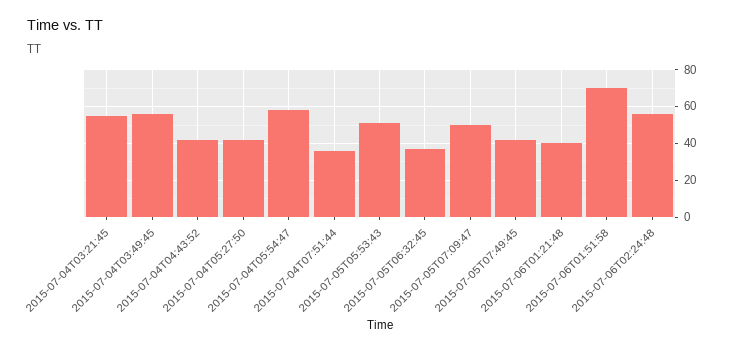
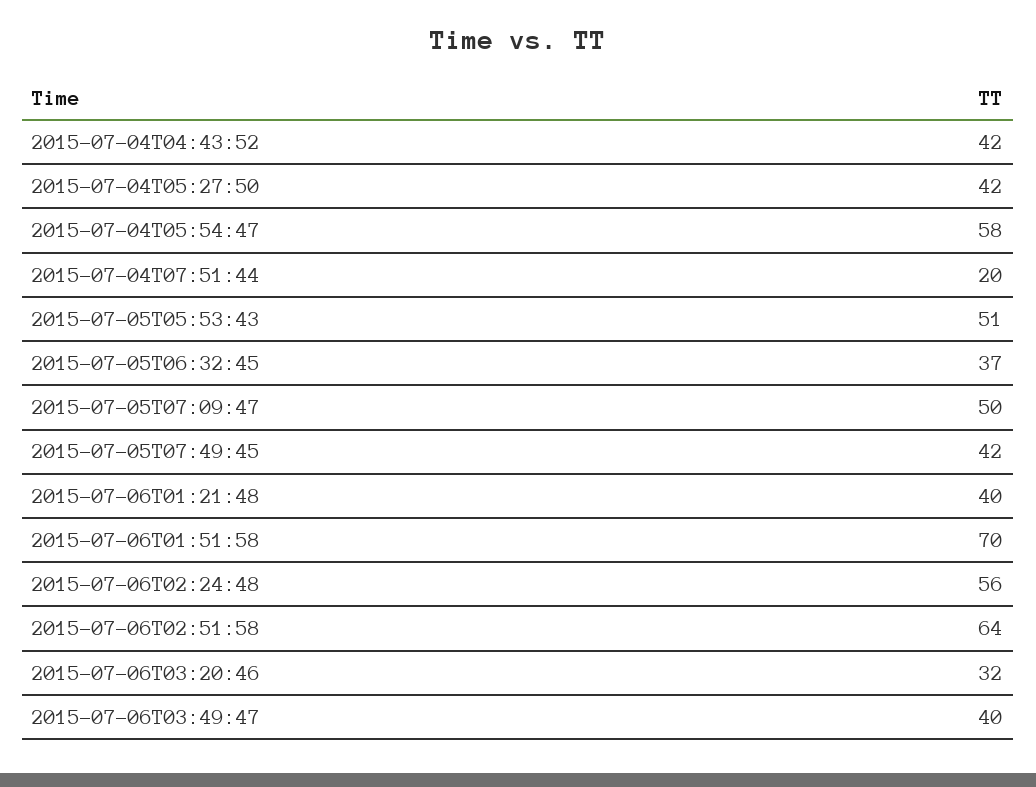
2015-07-04T03:21:45: 55 -> none
2015-07-04T03:49:45: 55 -> none
2015-07-04T07:51:44: 35 -> 20
2015-07-06T02:51:58: none -> 64
2015-07-06T03:20:46: none -> 32
2015-07-06T03:49:47: none -> 40

